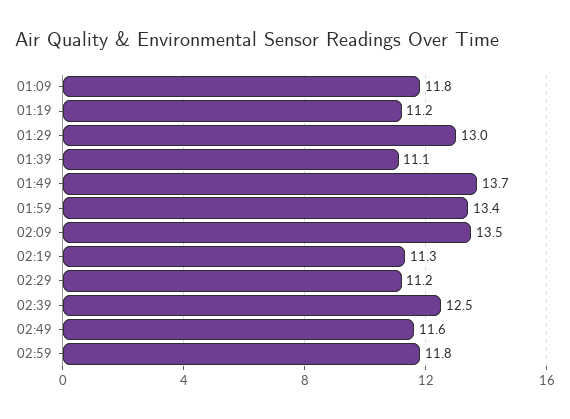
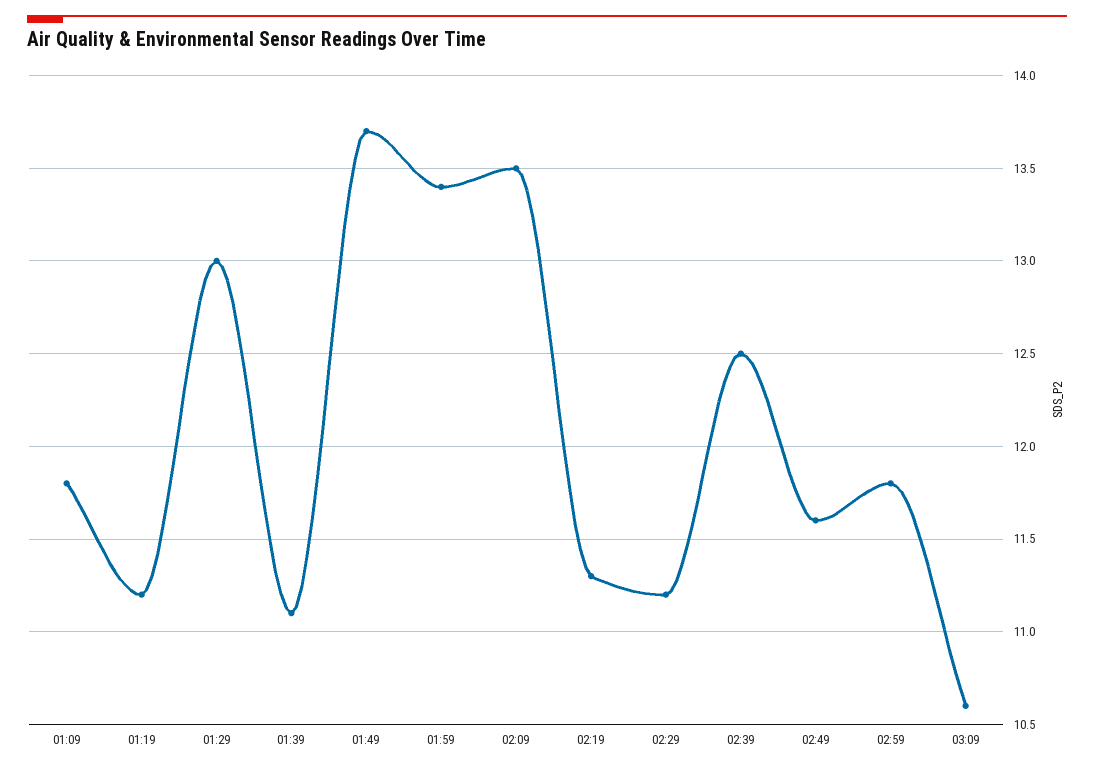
03:09: none -> 10.6

